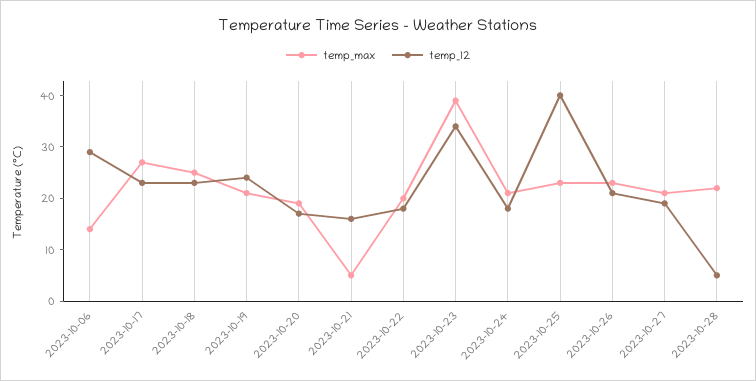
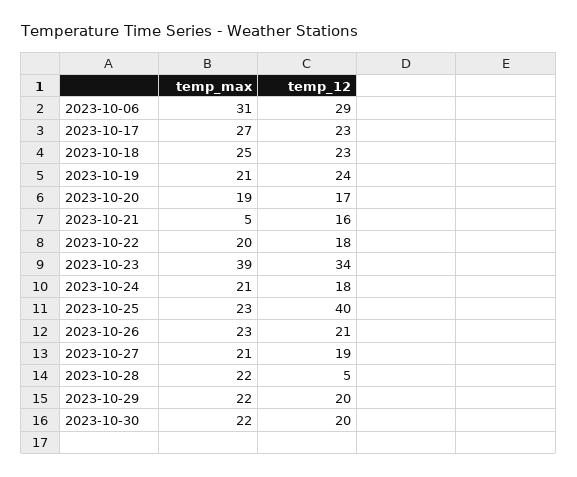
temp_max, 2023-10-06: 15 -> 31
temp_max, 2023-10-29: none -> 22
temp_12, 2023-10-29: none -> 20
temp_max, 2023-10-30: none -> 22
temp_12, 2023-10-30: none -> 20

